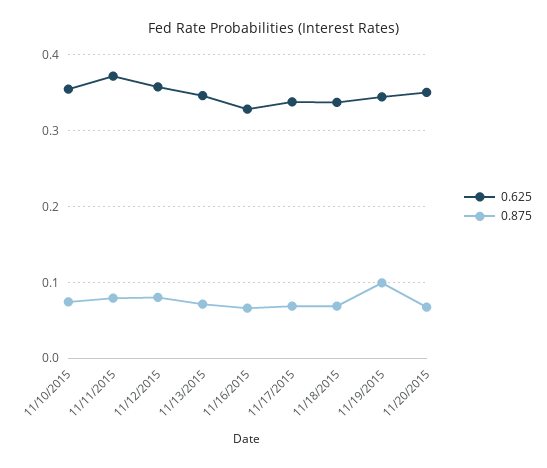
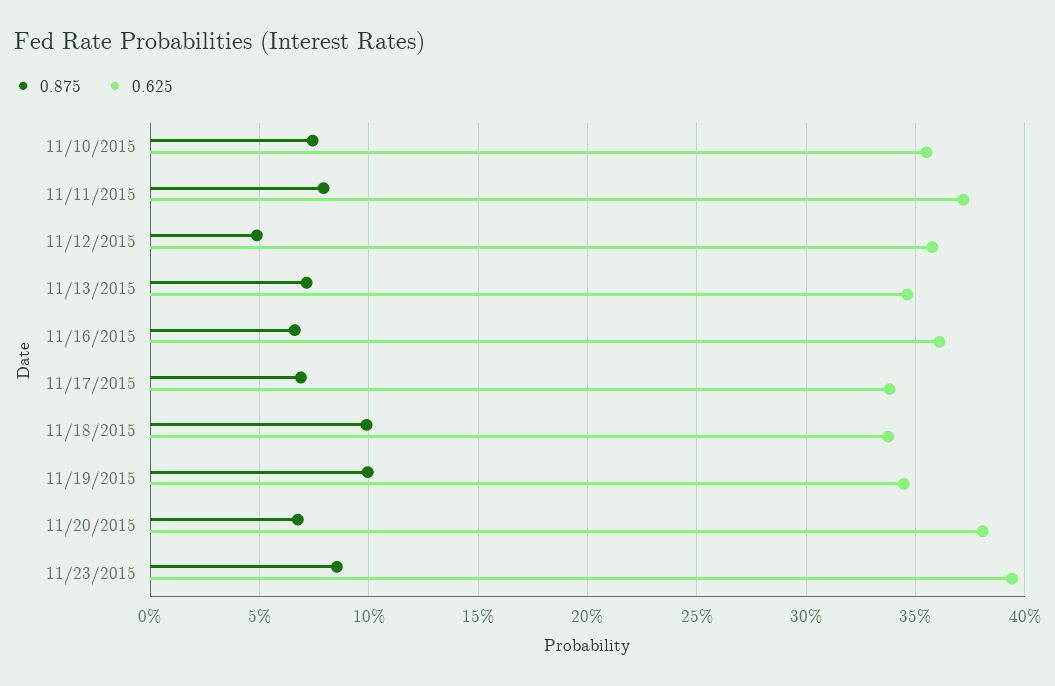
0.875, 11/12/2015: 0.08 -> 0.05
0.625, 11/16/2015: 0.33 -> 0.36
0.875, 11/18/2015: 0.07 -> 0.1
0.625, 11/20/2015: 0.35 -> 0.38
0.875, 11/23/2015: none -> 0.085
0.625, 11/23/2015: none -> 0.395

